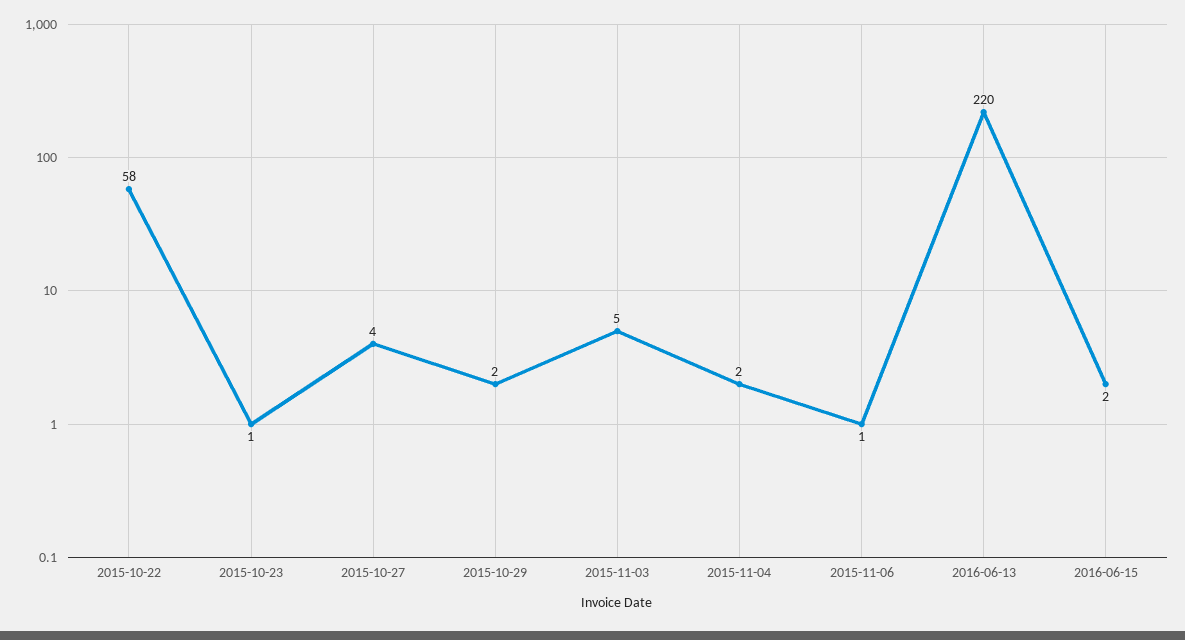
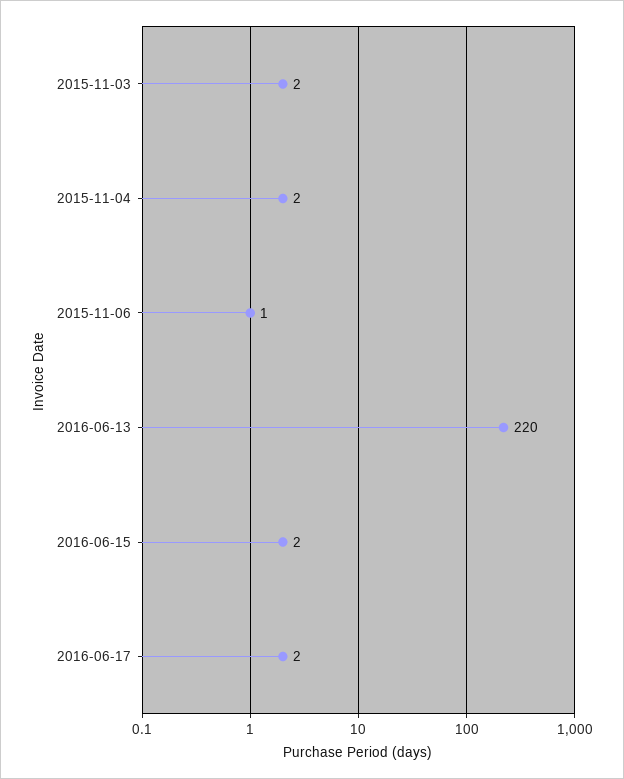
2015-10-22: 58 -> none
2015-10-23: 1 -> none
2015-10-27: 4 -> none
2015-10-29: 2 -> none
2015-11-03: 5 -> 2
2016-06-17: none -> 2

